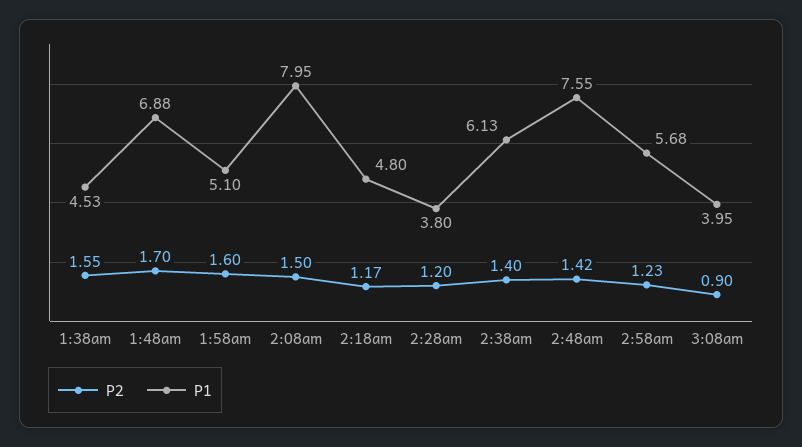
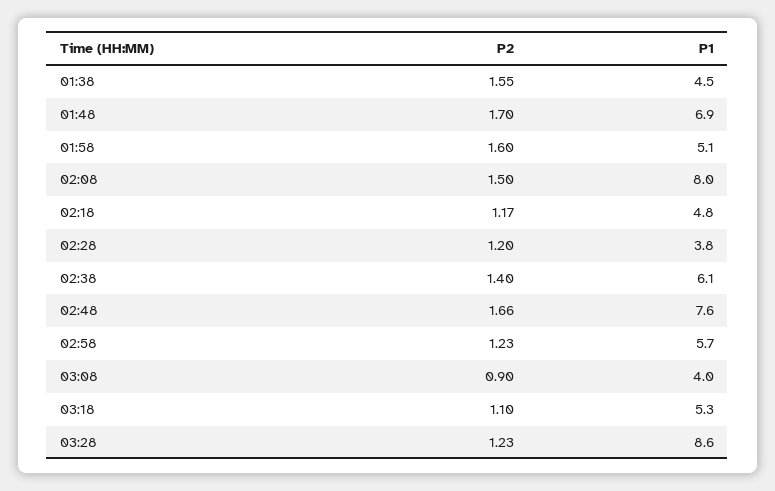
P2, 2:48am: 1.42 -> 1.66
P2, 03:18: none -> 1.1
P1, 03:18: none -> 5.3
P2, 03:28: none -> 1.23
P1, 03:28: none -> 8.6

